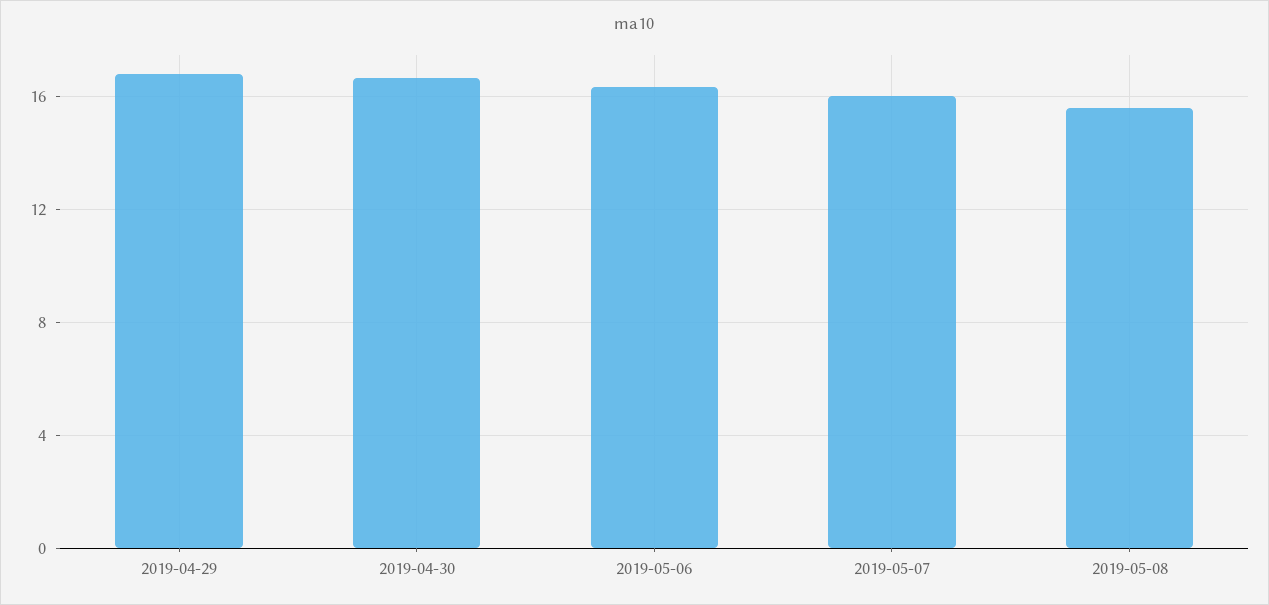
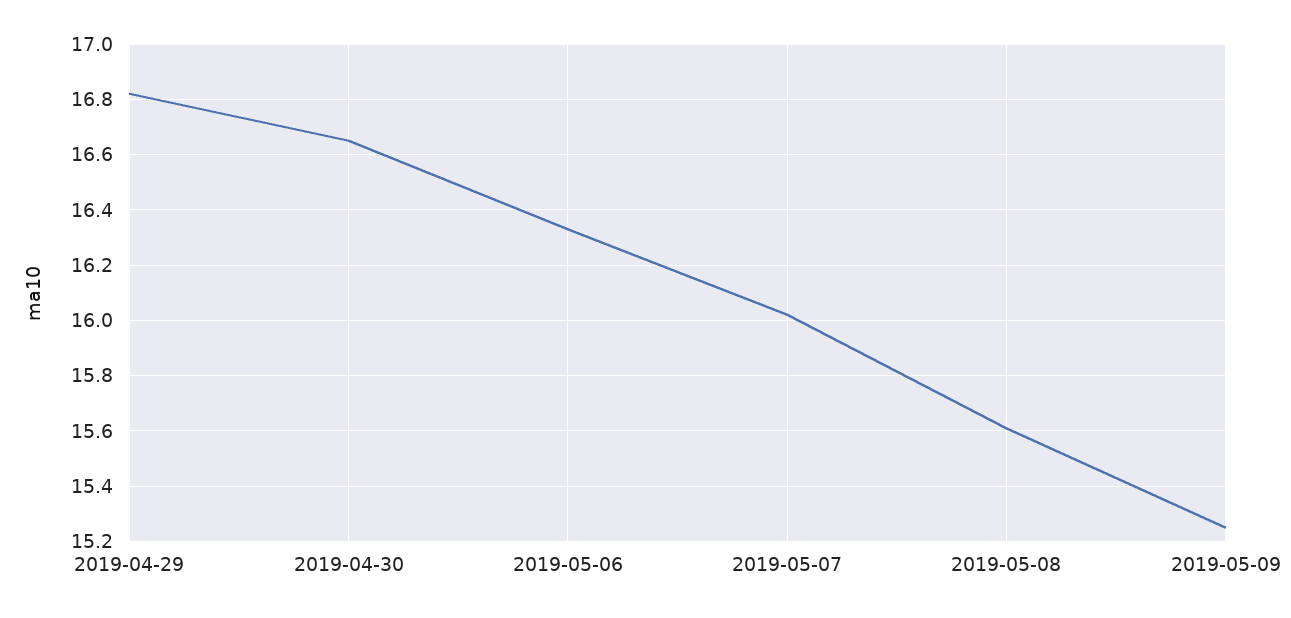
2019-05-09: none -> 15.25

